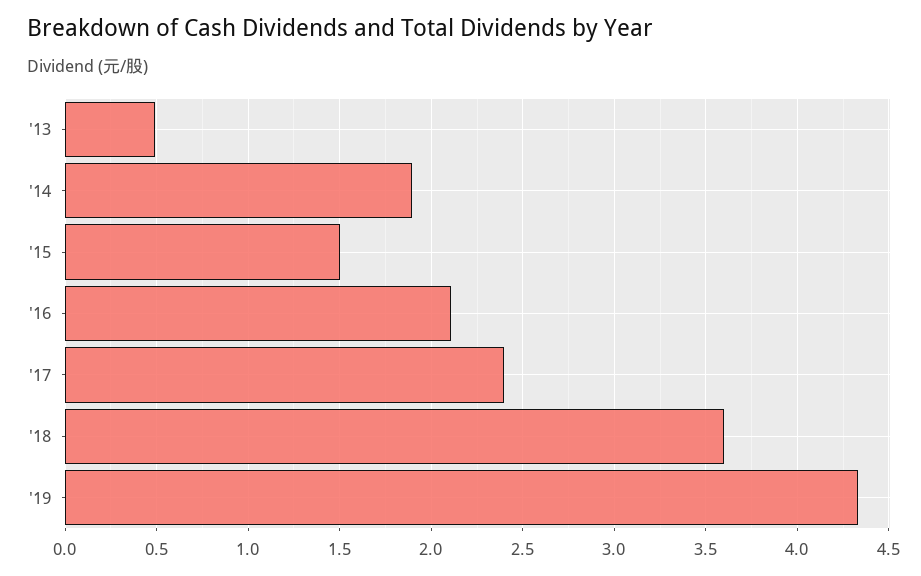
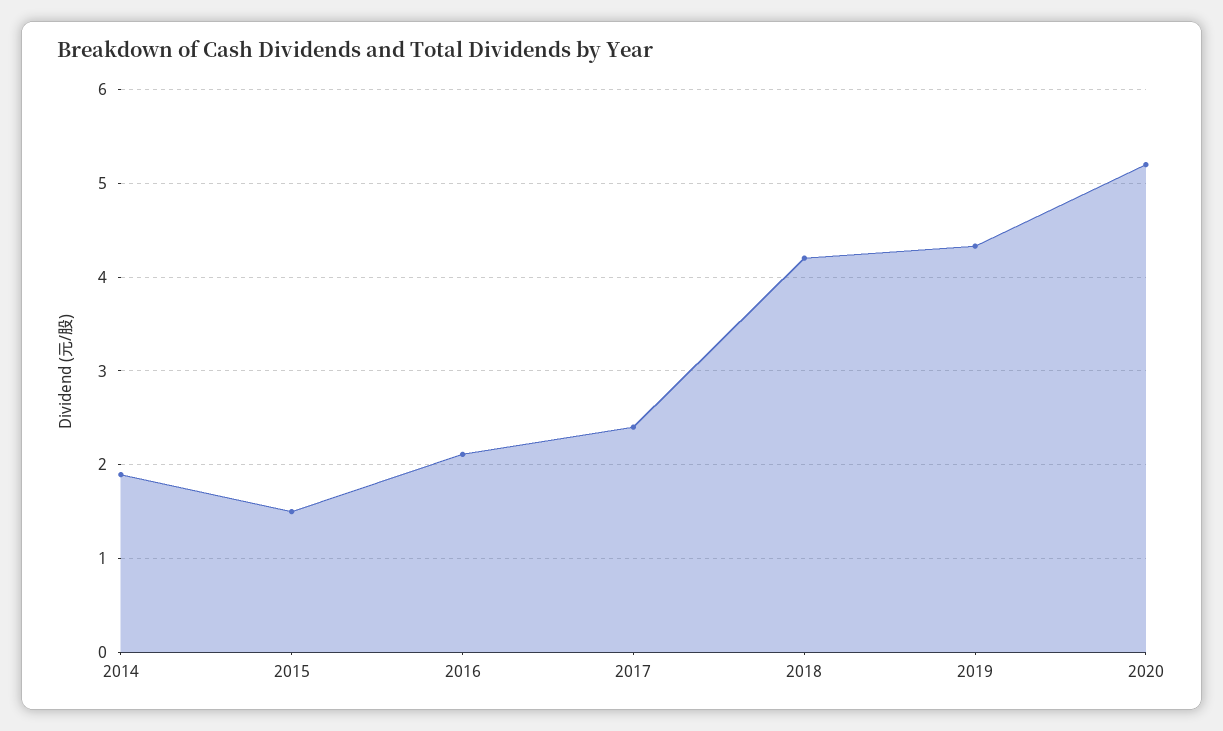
'13: 0.5 -> none
'18: 3.6 -> 4.2
2020: none -> 5.2

